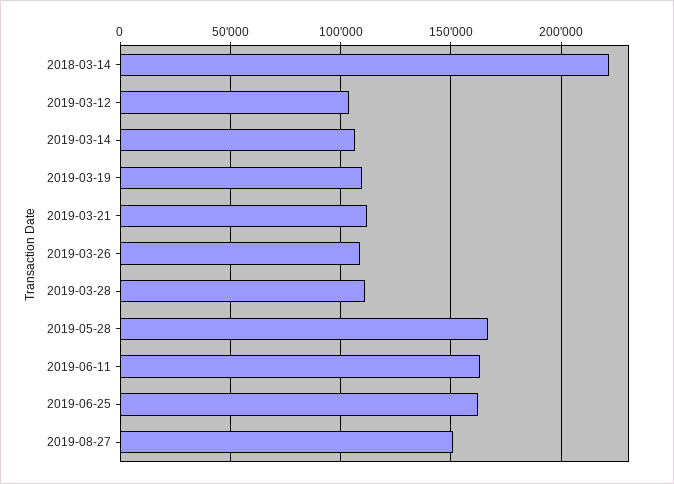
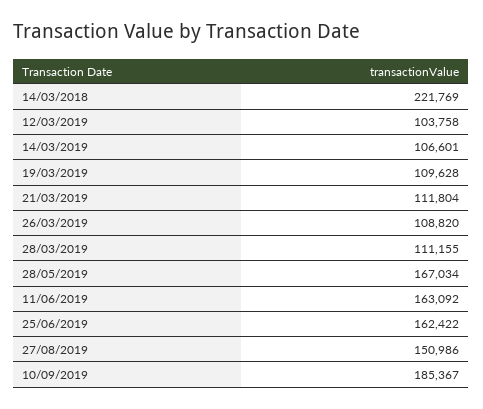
10/09/2019: none -> 185367

